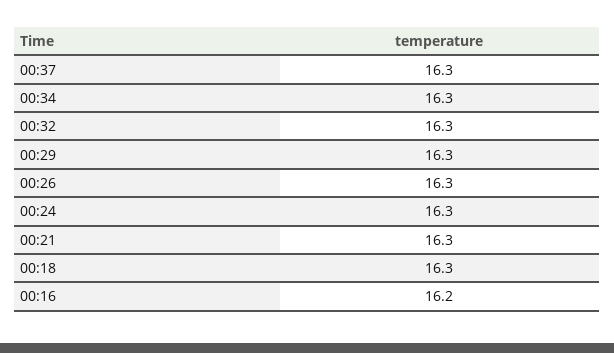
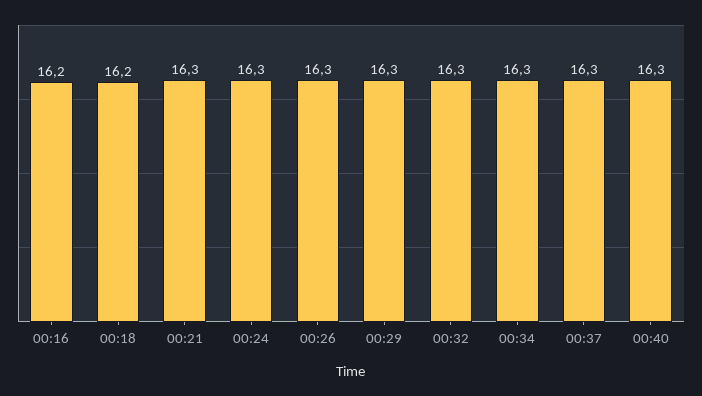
00:18: 16.3 -> 16.2
00:40: none -> 16.3

